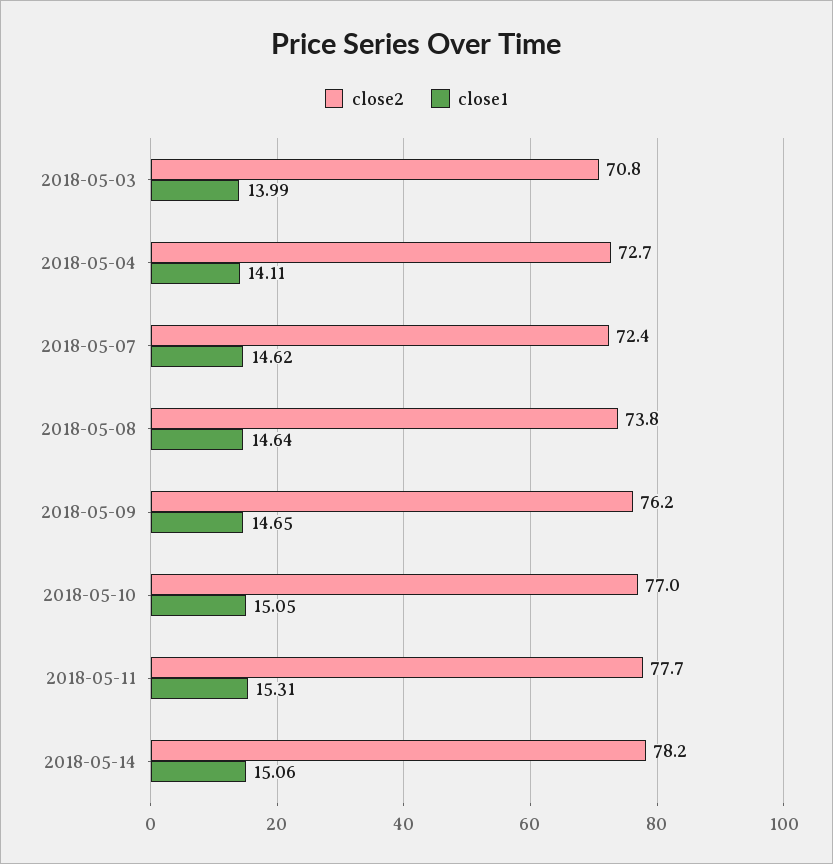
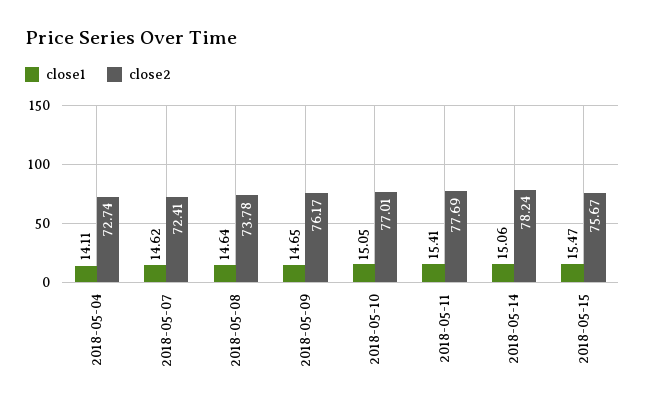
close2, 2018-05-03: 70.8 -> none
close1, 2018-05-03: 13.99 -> none
close1, 2018-05-11: 15.31 -> 15.41
close1, 2018-05-15: none -> 15.47
close2, 2018-05-15: none -> 75.67

